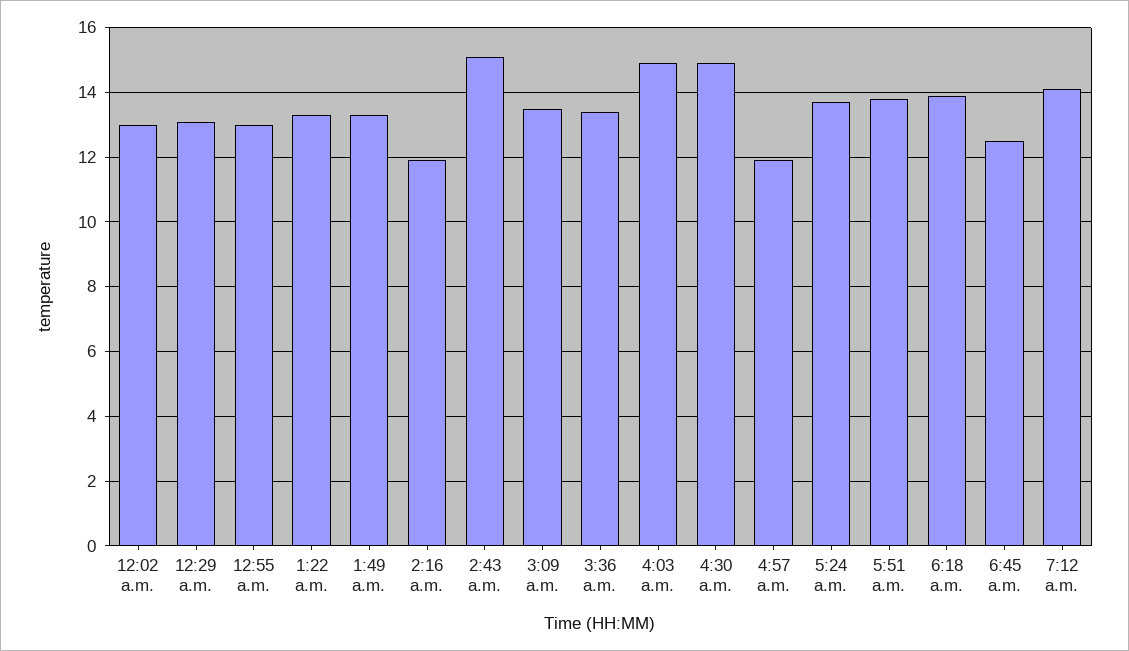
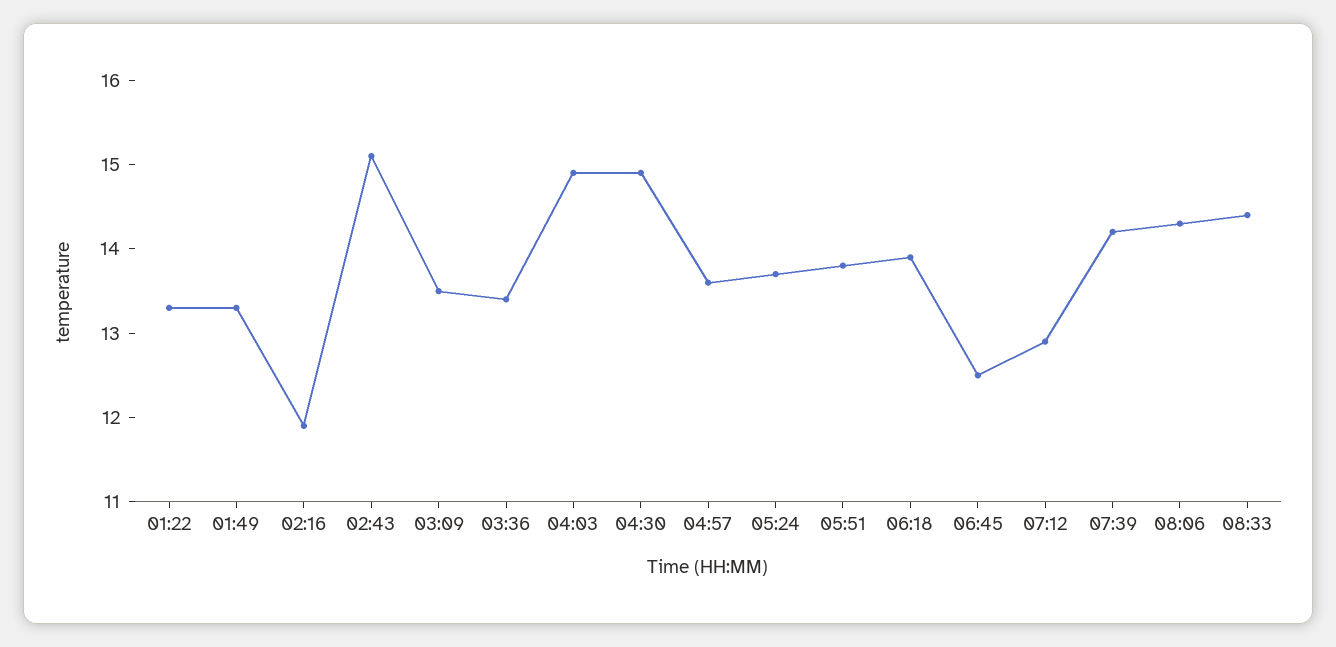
12:02 a.m.: 13 -> none
12:29 a.m.: 13 -> none
12:55 a.m.: 13 -> none
4:57 a.m.: 12 -> 13.6
7:12 a.m.: 14 -> 12.9
07:39: none -> 14.2
08:06: none -> 14.3
08:33: none -> 14.4

